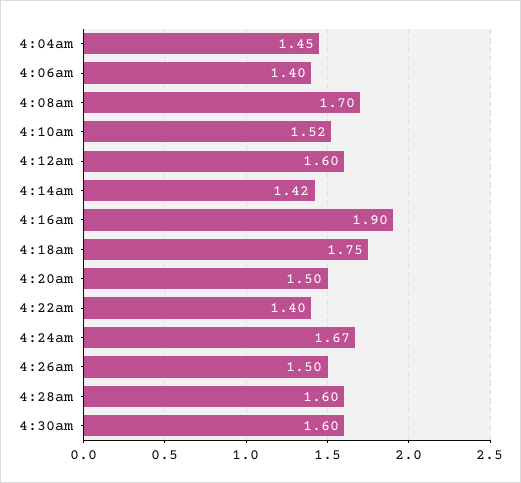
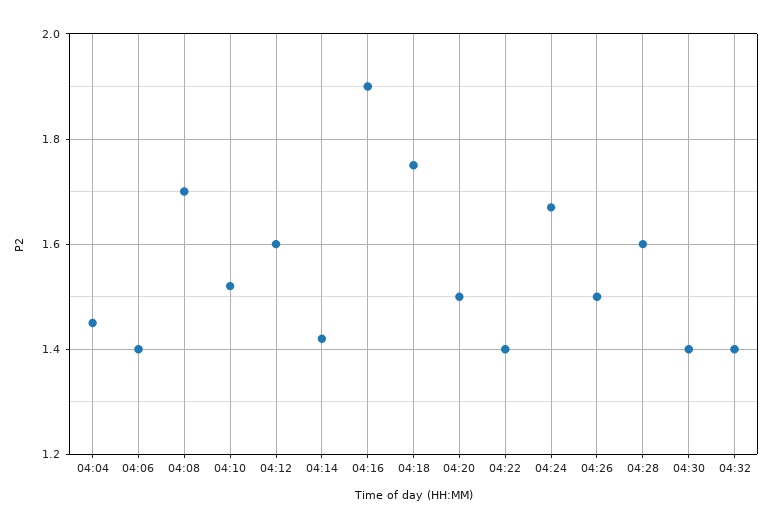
4:30am: 1.6 -> 1.4
04:32: none -> 1.4

